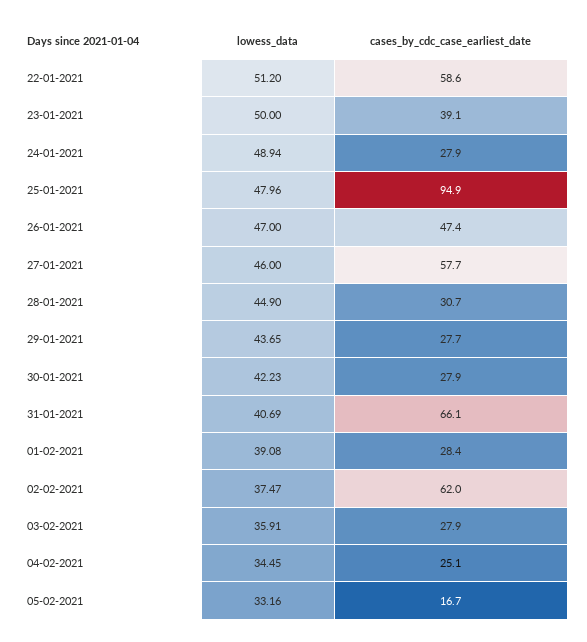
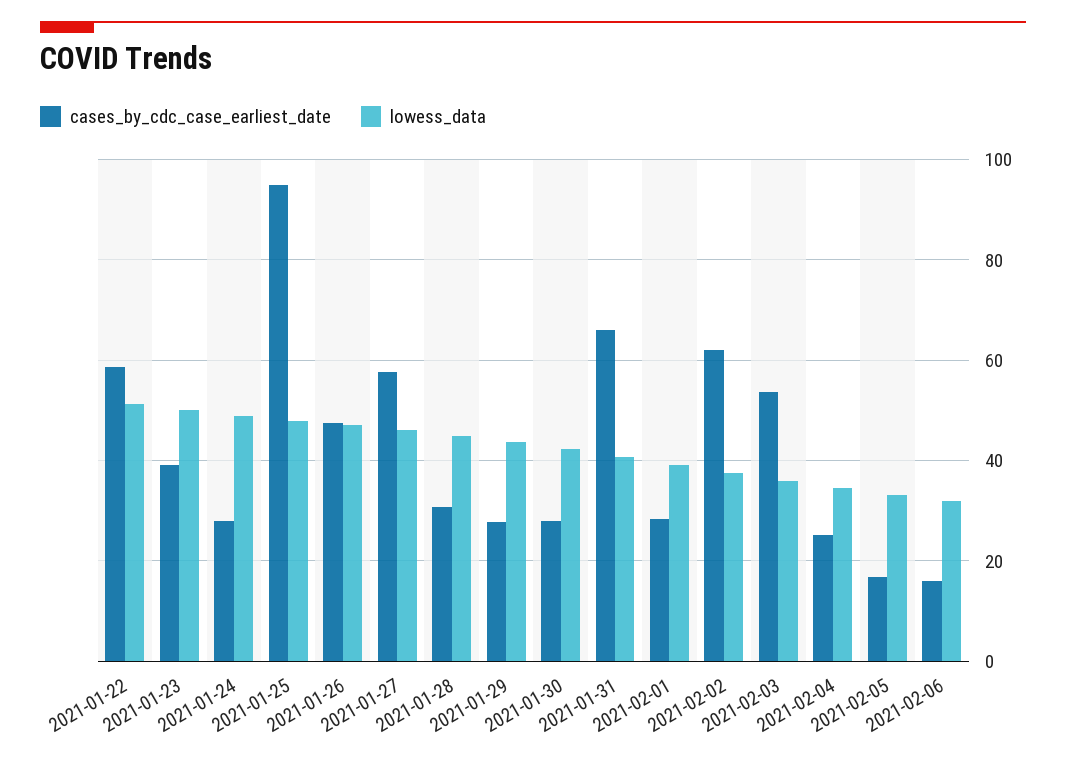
cases_by_cdc_case_earliest_date, 03-02-2021: 27.9 -> 54
cases_by_cdc_case_earliest_date, 2021-02-06: none -> 16
lowess_data, 2021-02-06: none -> 32

